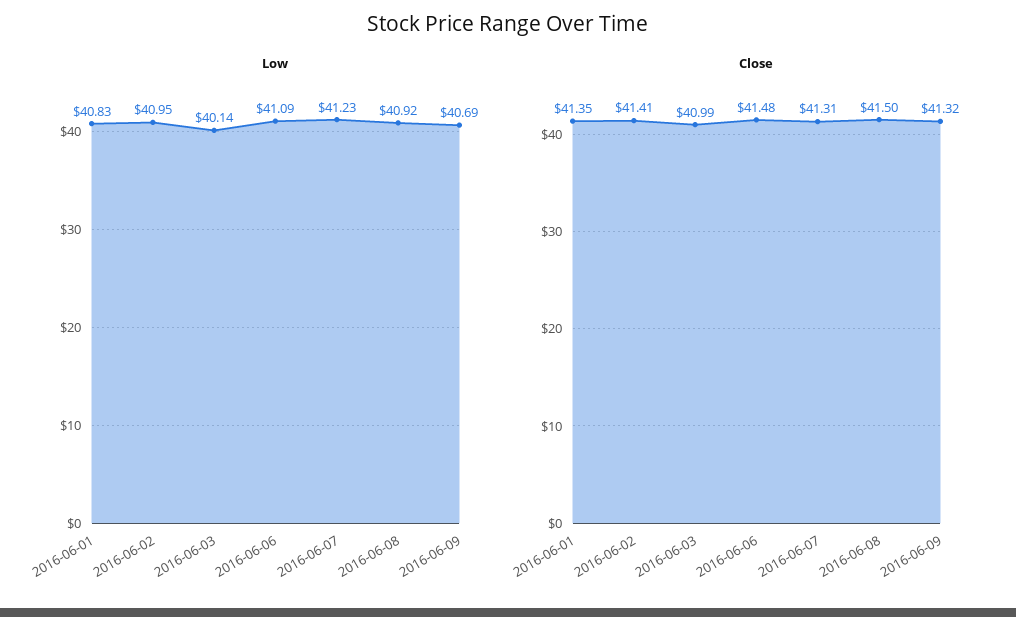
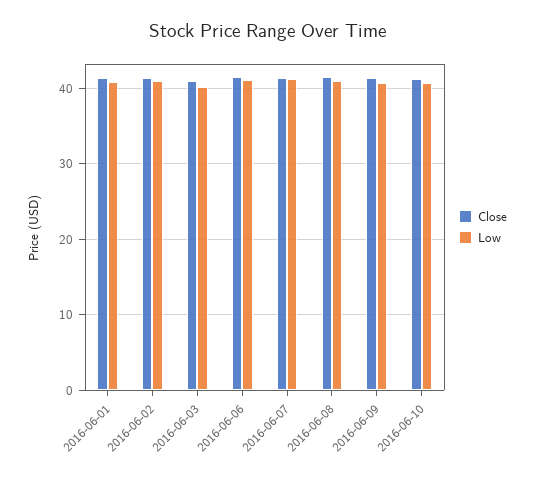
Close, 2016-06-10: none -> 41
Low, 2016-06-10: none -> 41

